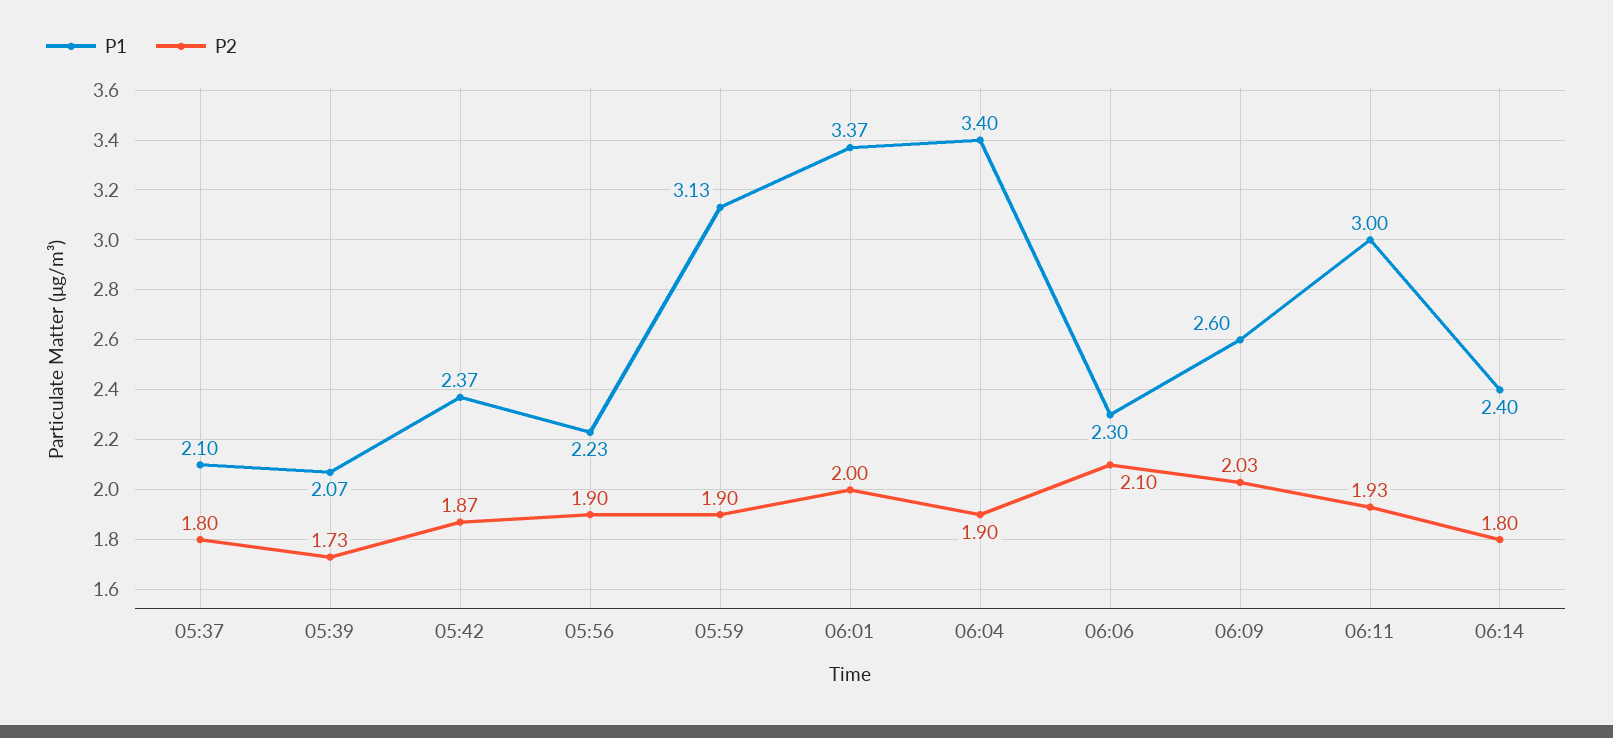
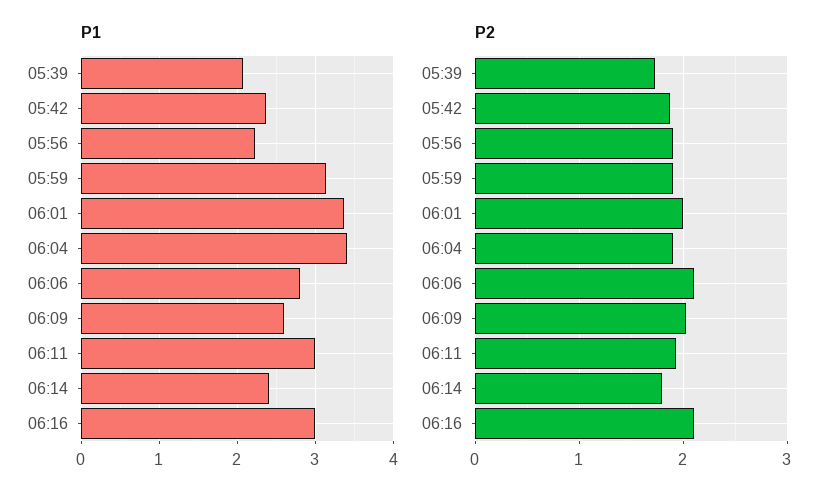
P1, 05:37: 2.1 -> none
P2, 05:37: 1.8 -> none
P1, 06:06: 2.3 -> 2.8
P1, 06:16: none -> 3
P2, 06:16: none -> 2.1

